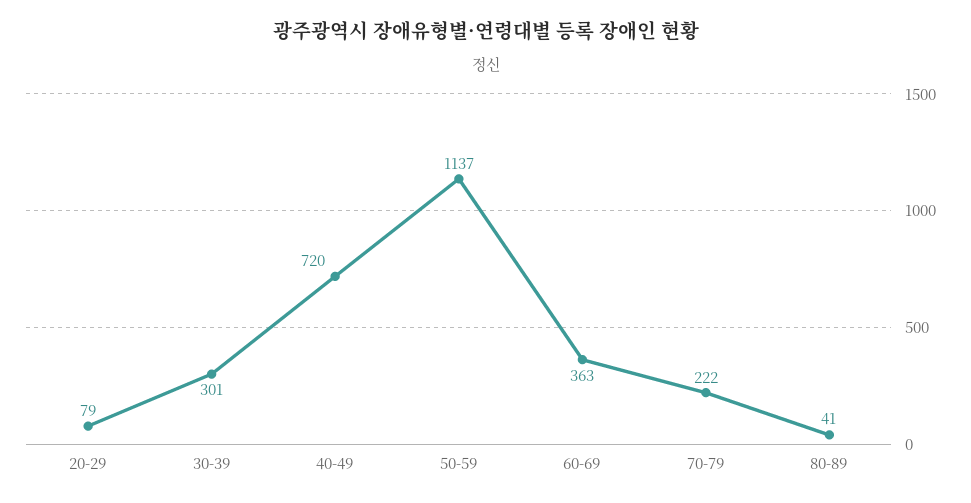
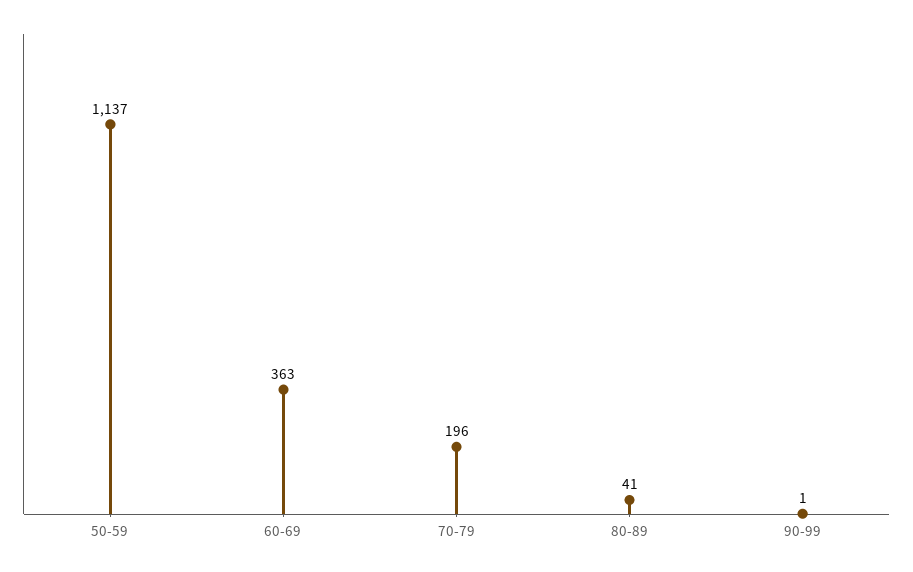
20-29: 79 -> none
30-39: 301 -> none
40-49: 720 -> none
70-79: 222 -> 196
90-99: none -> 1

